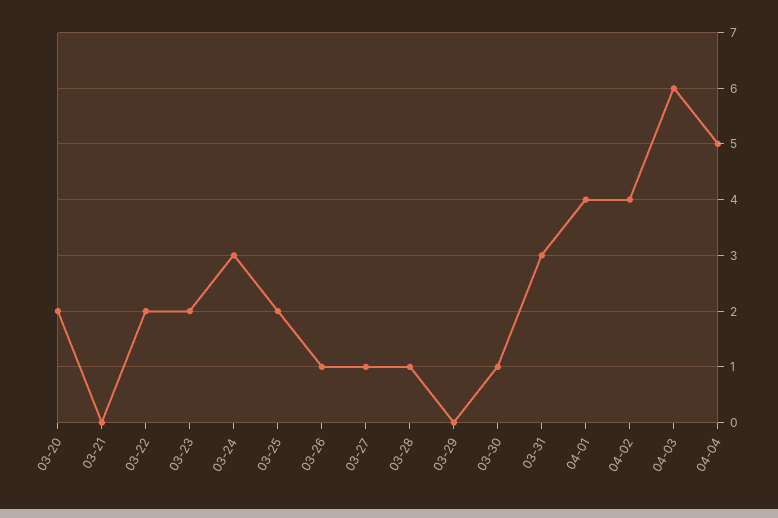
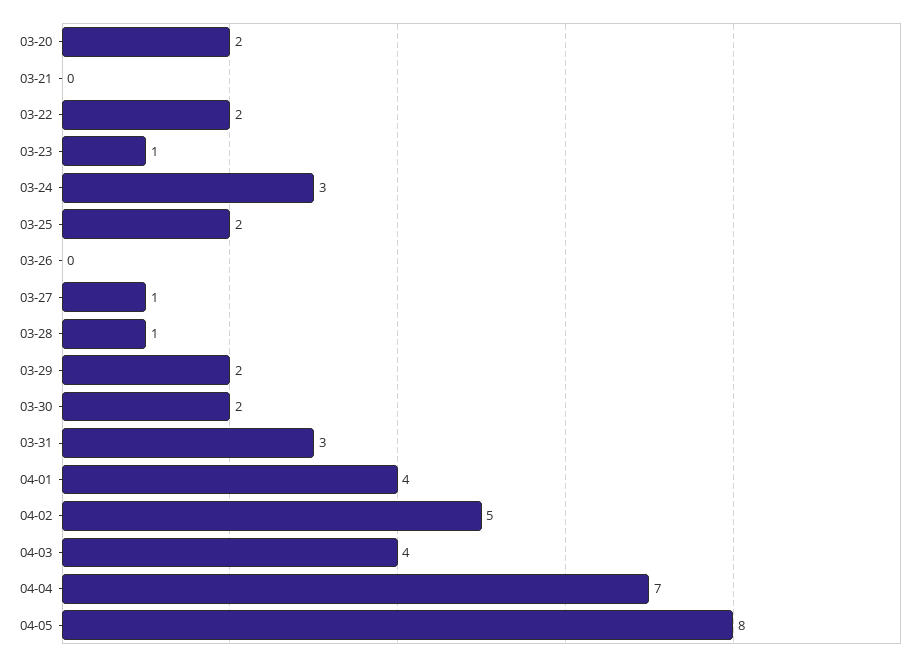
03-23: 2 -> 1
03-26: 1 -> 0
03-29: 0 -> 2
03-30: 1 -> 2
04-02: 4 -> 5
04-03: 6 -> 4
04-04: 5 -> 7
04-05: none -> 8

